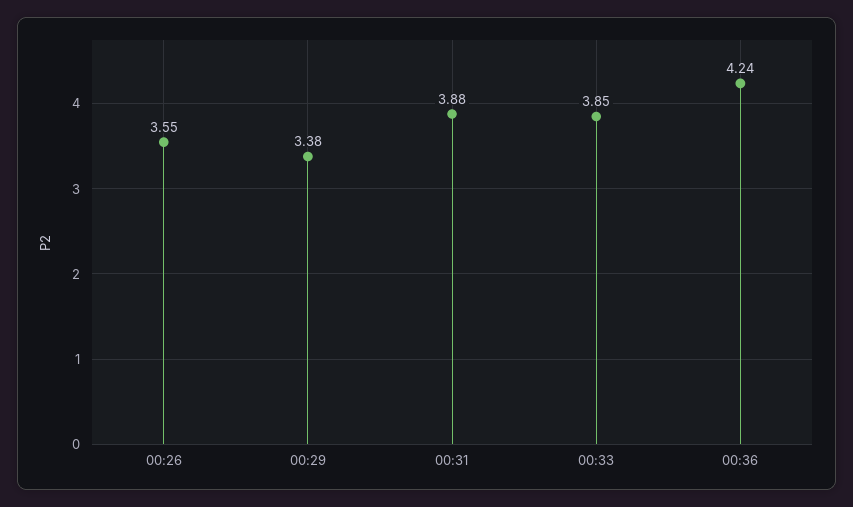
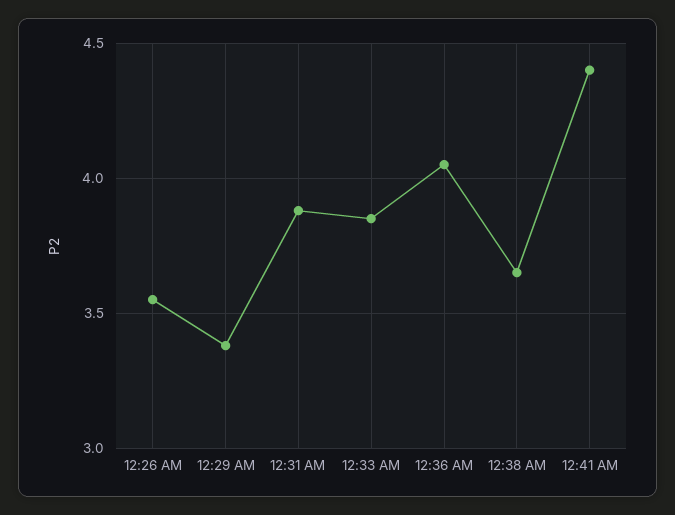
00:36: 4.24 -> 4.05
12:38 AM: none -> 3.65
12:41 AM: none -> 4.4

